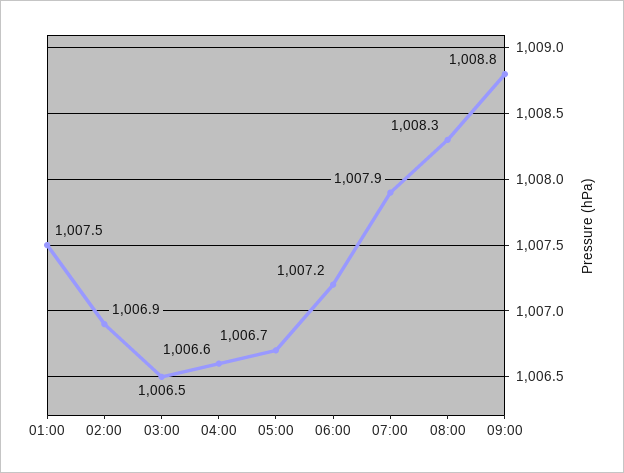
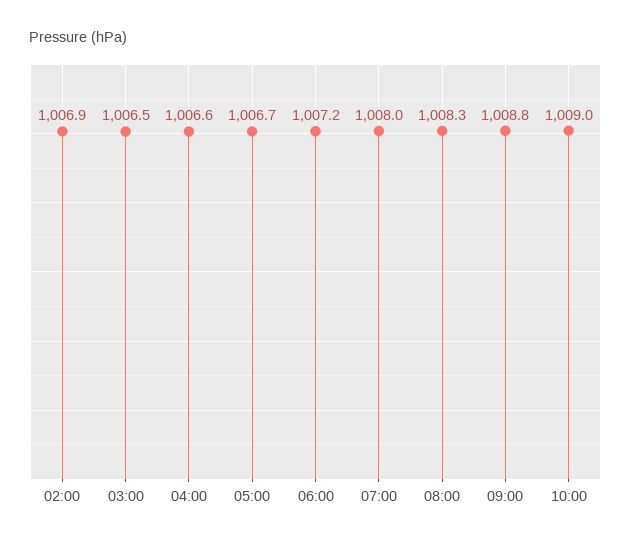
01:00: 1007.5 -> none
07:00: 1007.9 -> 1008
10:00: none -> 1009

